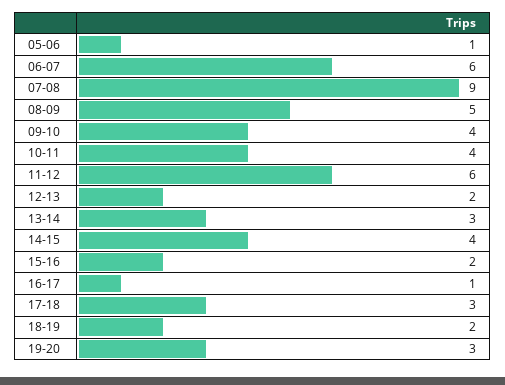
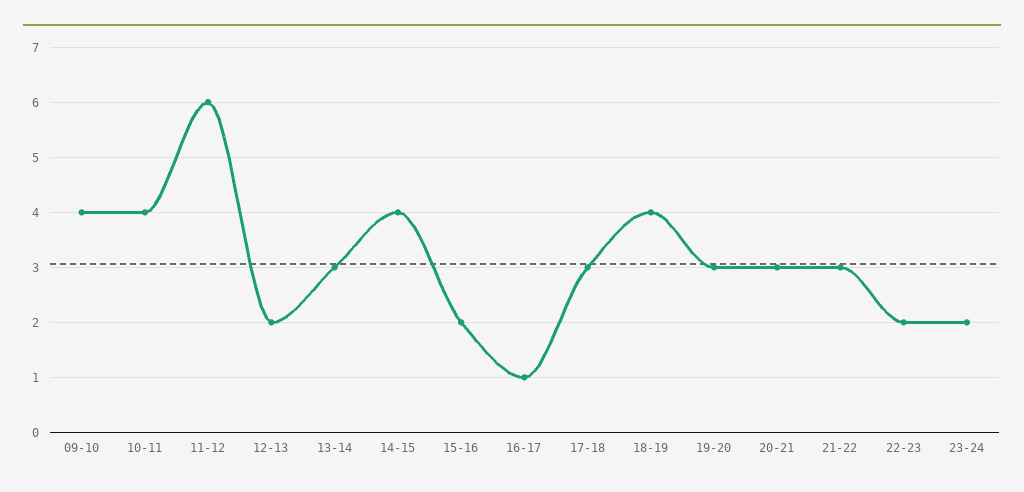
05-06: 1 -> none
06-07: 6 -> none
07-08: 9 -> none
08-09: 5 -> none
18-19: 2 -> 4
20-21: none -> 3
21-22: none -> 3
22-23: none -> 2
23-24: none -> 2

